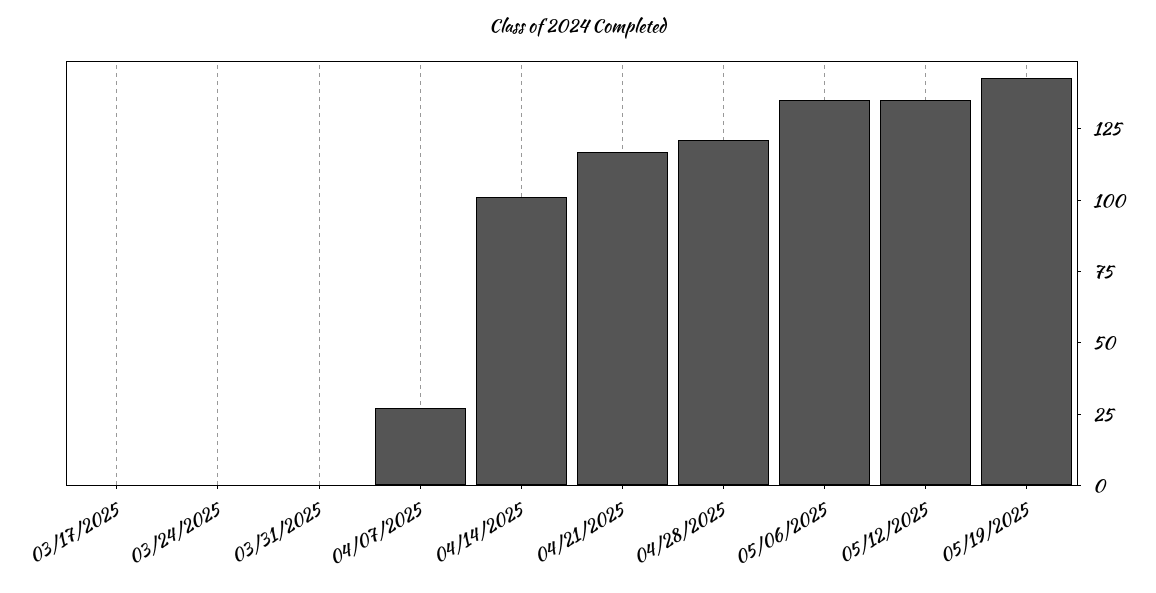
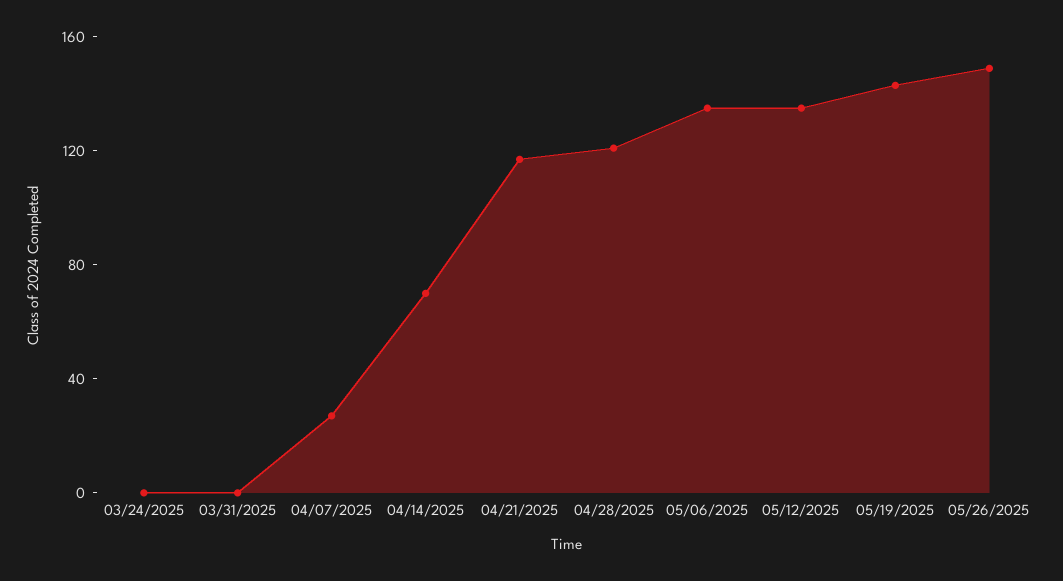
03/17/2025: 0 -> none
04/14/2025: 100 -> 70
05/26/2025: none -> 150

